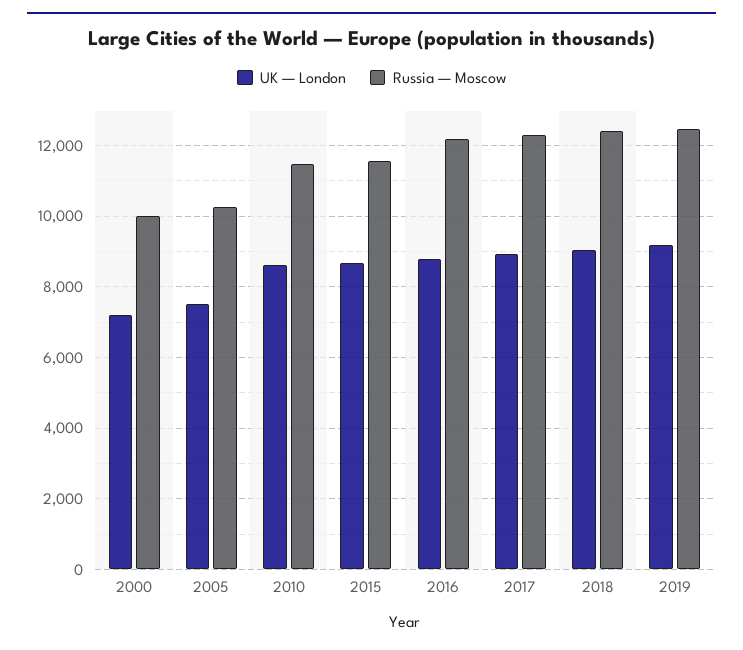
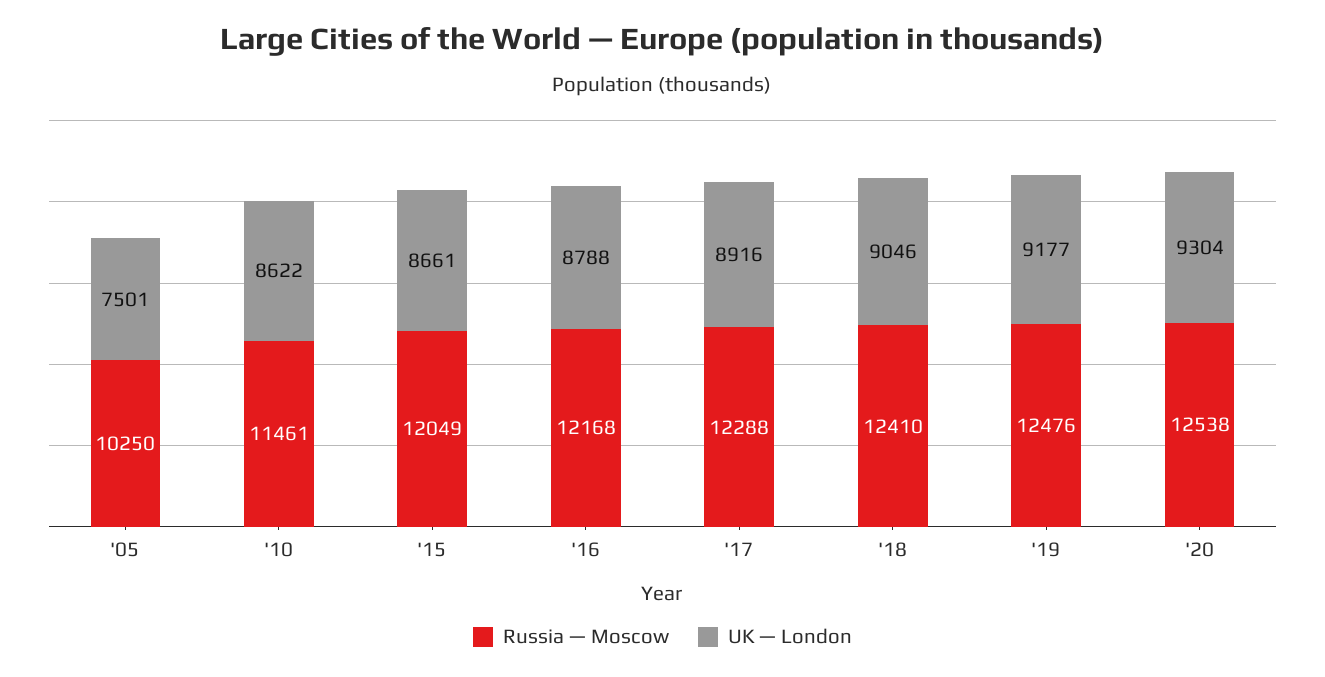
UK — London, 2000: 7200 -> none
Russia — Moscow, 2000: 10000 -> none
Russia — Moscow, 2015: 11600 -> 12049
Russia — Moscow, '20: none -> 12538
UK — London, '20: none -> 9304

